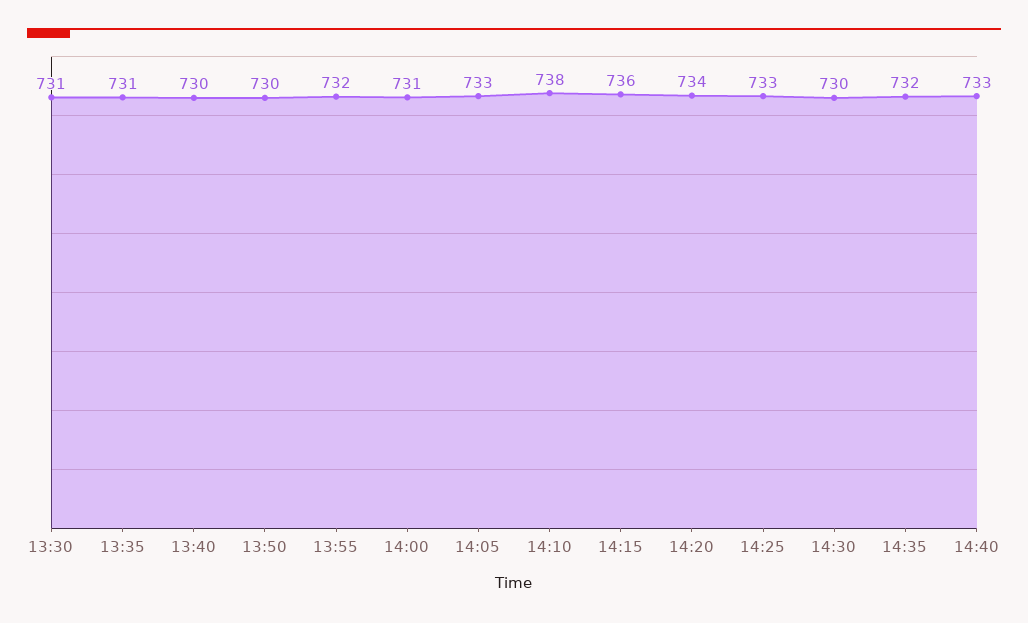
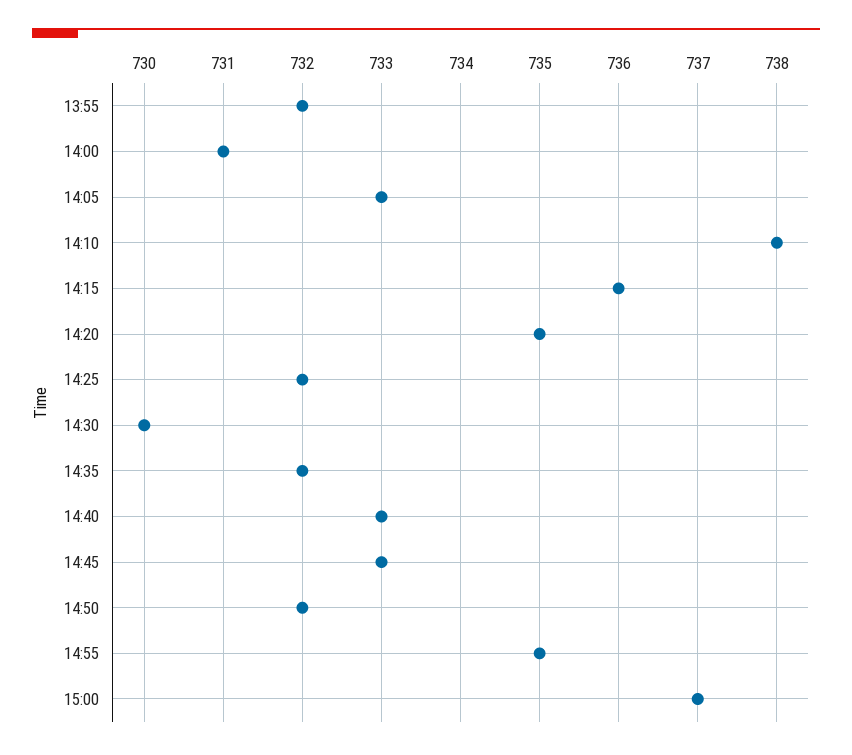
13:30: 731 -> none
13:35: 731 -> none
13:40: 730 -> none
13:50: 730 -> none
14:20: 734 -> 735
14:25: 733 -> 732
14:45: none -> 733
14:50: none -> 732
14:55: none -> 735
15:00: none -> 737

